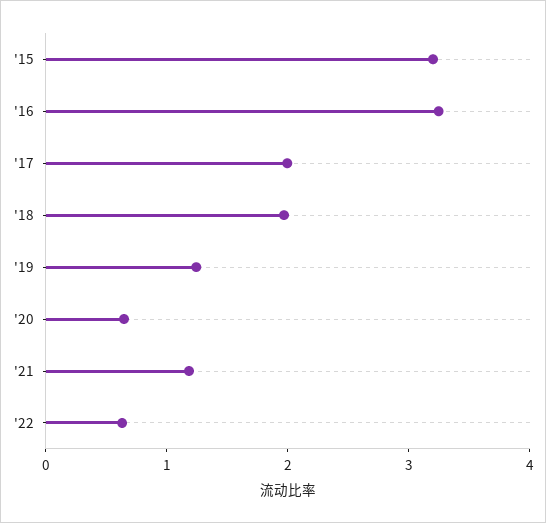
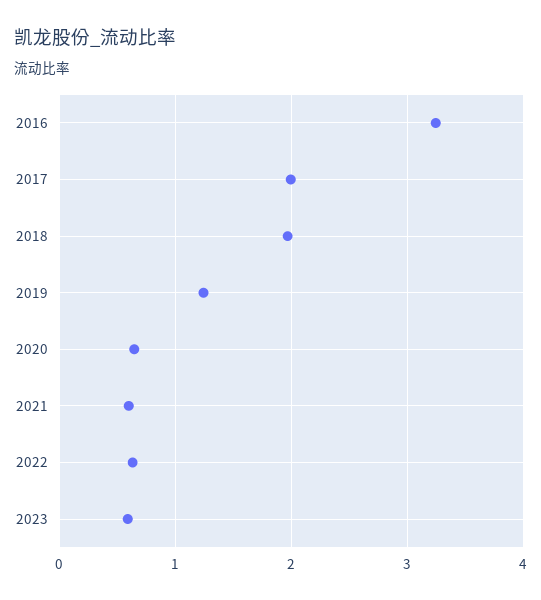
'15: 3.2 -> none
'21: 1.2 -> 0.6
2023: none -> 0.6

